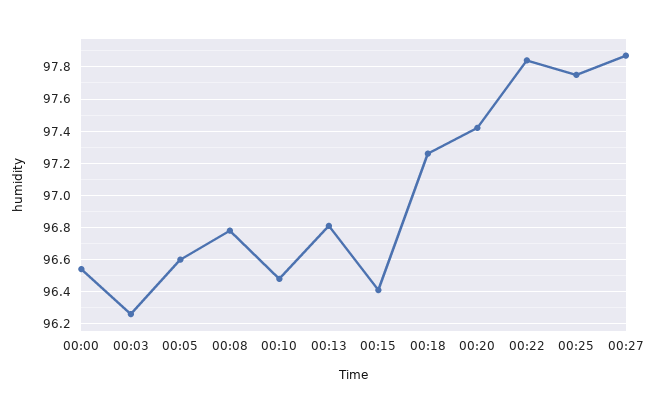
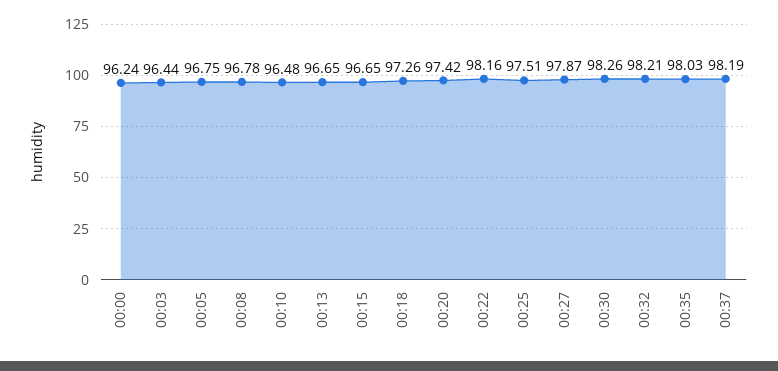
00:00: 96.55 -> 96.24
00:03: 96.25 -> 96.44
00:05: 96.6 -> 96.75
00:13: 96.8 -> 96.65
00:15: 96.4 -> 96.65
00:22: 97.85 -> 98.16
00:25: 97.75 -> 97.51
00:30: none -> 98.26
00:32: none -> 98.21
00:35: none -> 98.03
00:37: none -> 98.19

